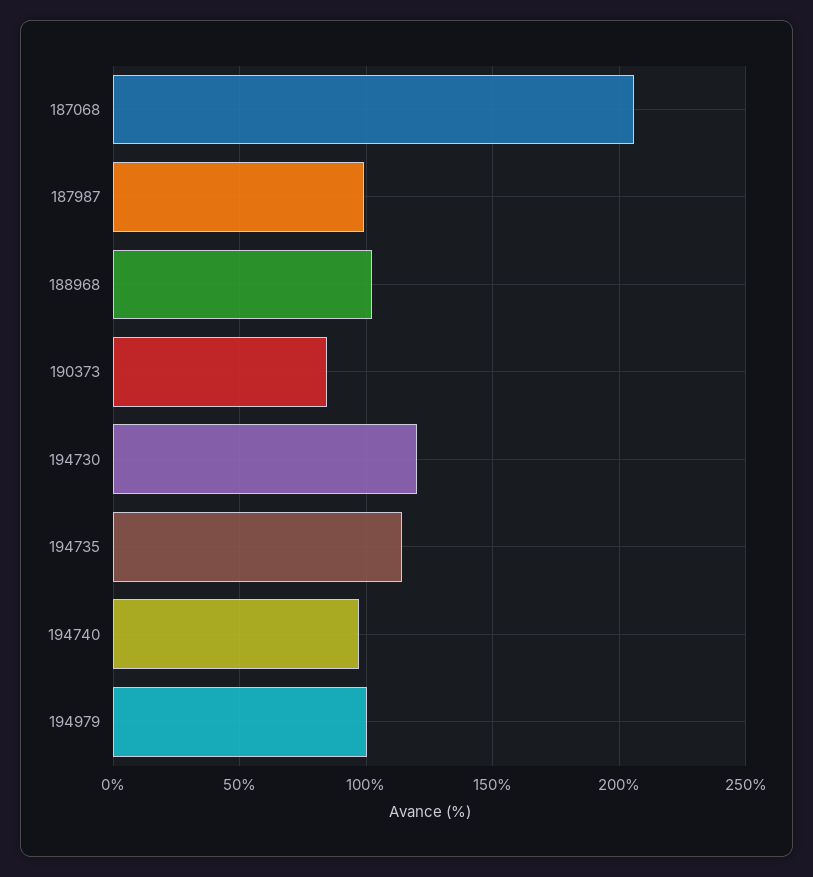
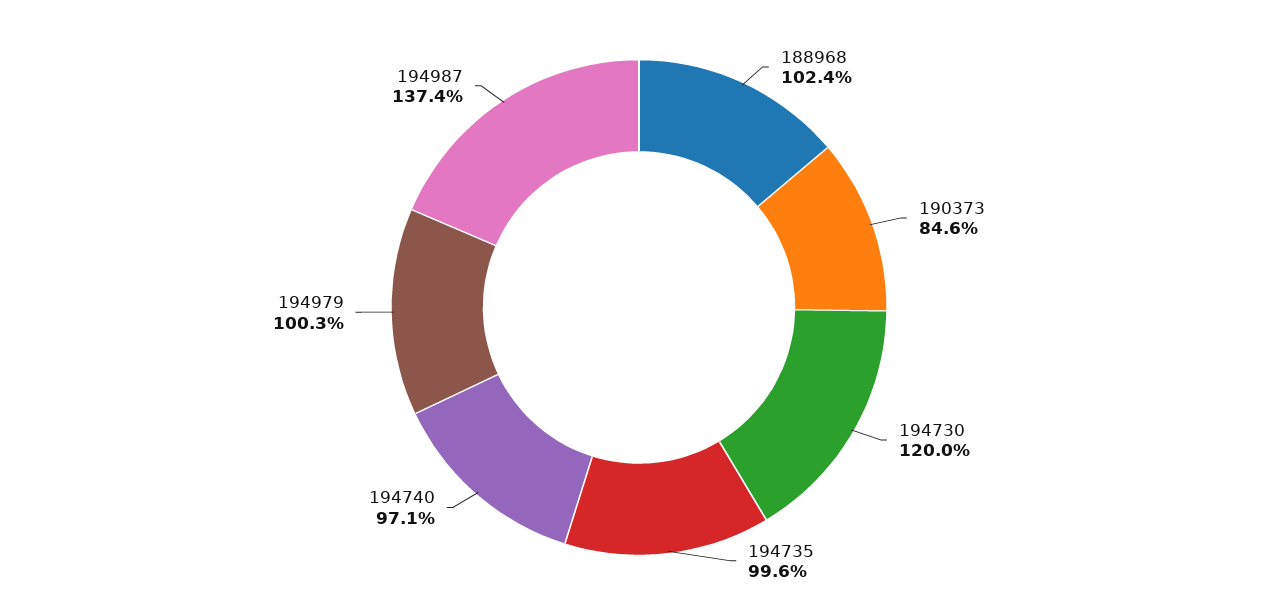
187068: 205 -> none
187987: 100 -> none
194735: 115 -> 99.6
194987: none -> 137.4

